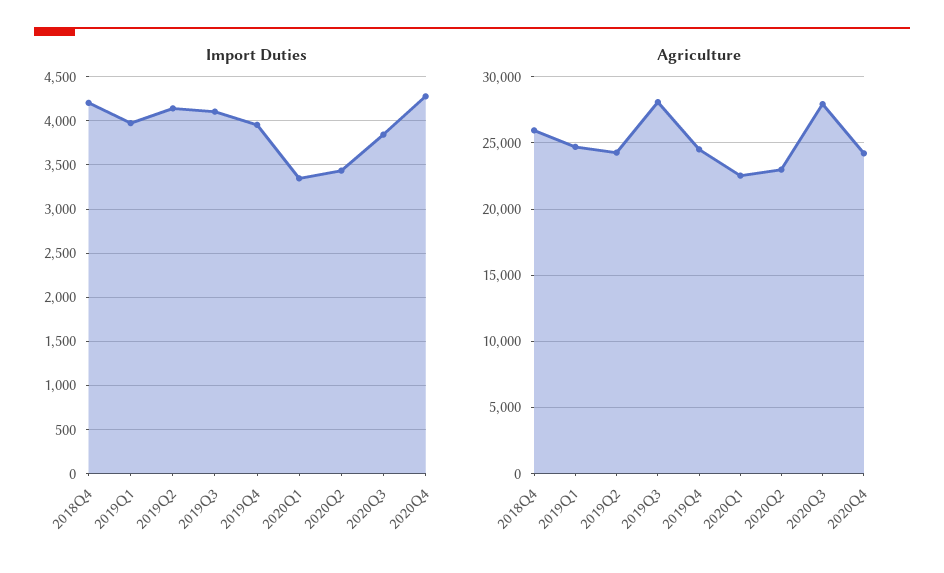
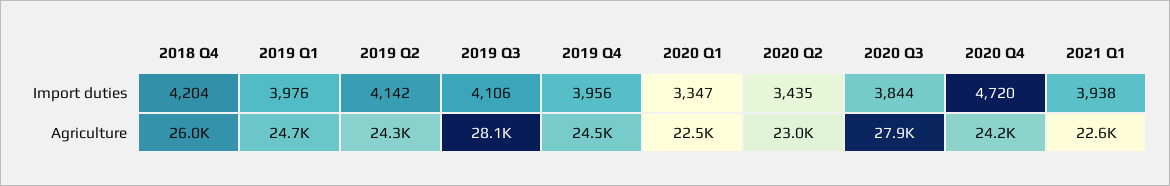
Import Duties, 2020Q4: 4300 -> 4720
Import Duties, 2021 Q1: none -> 3938
Agriculture, 2021 Q1: none -> 22600

